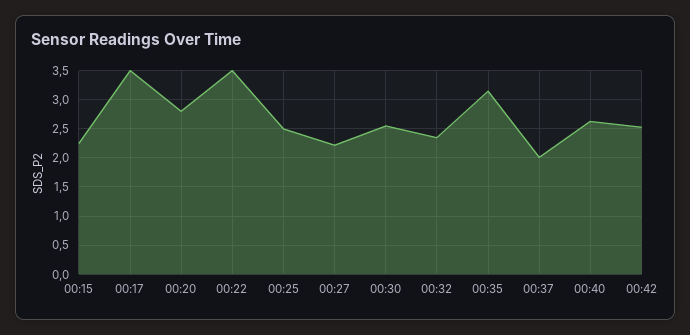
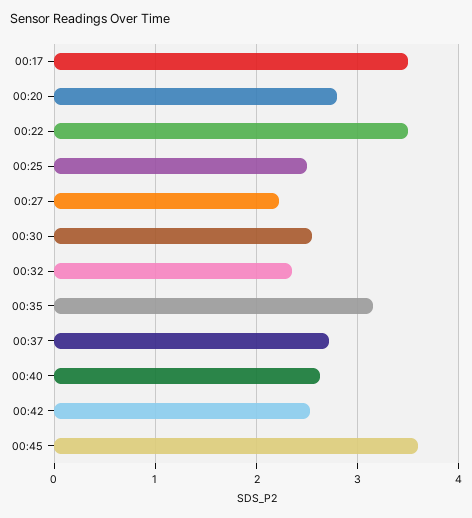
00:15: 2.25 -> none
00:37: 2 -> 2.7
00:45: none -> 3.6

